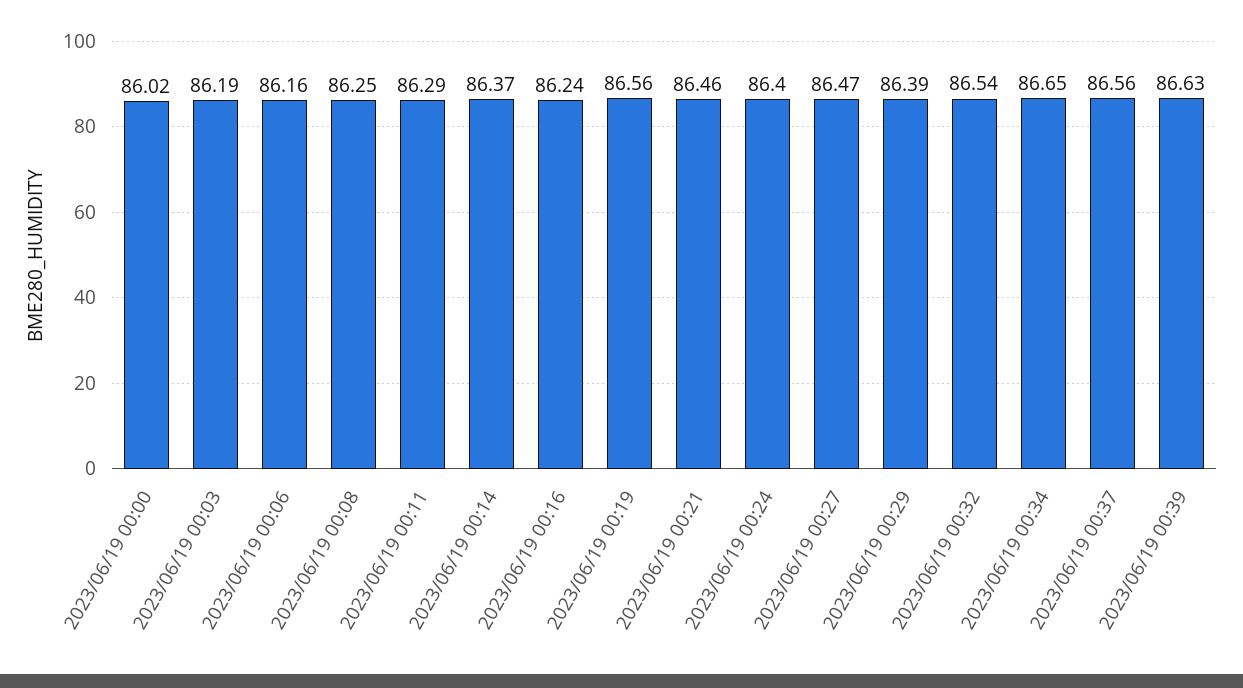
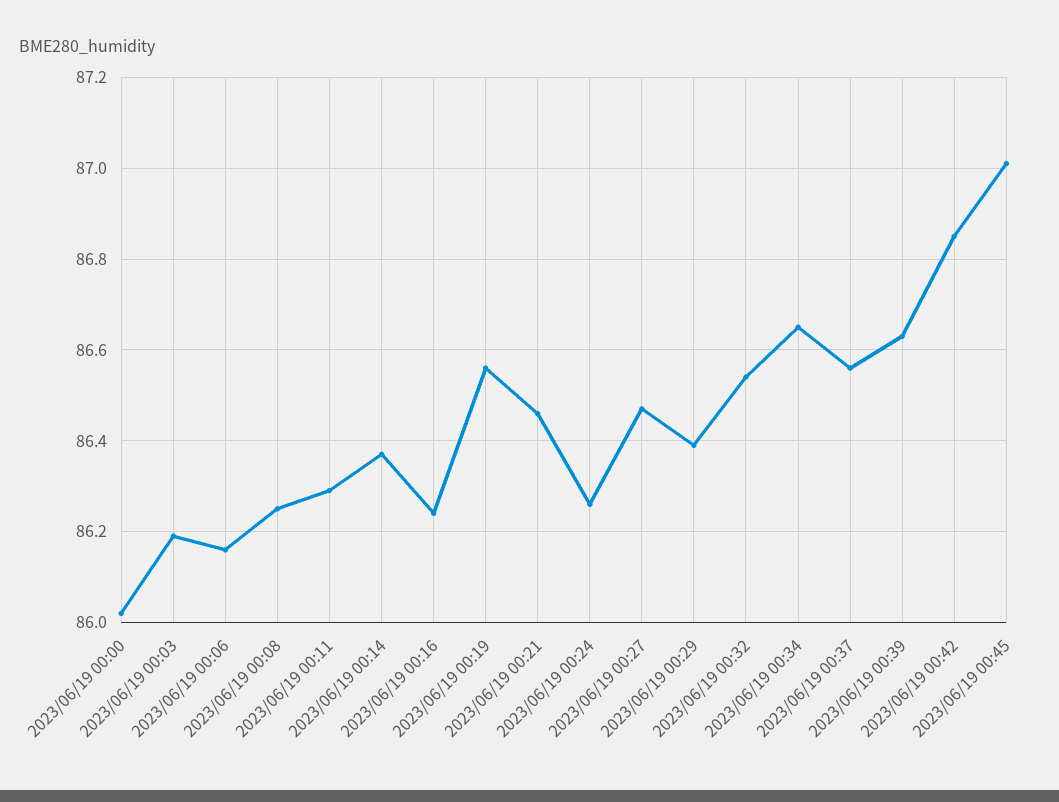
2023/06/19 00:24: 86.4 -> 86.25
2023/06/19 00:42: none -> 86.85
2023/06/19 00:45: none -> 87

